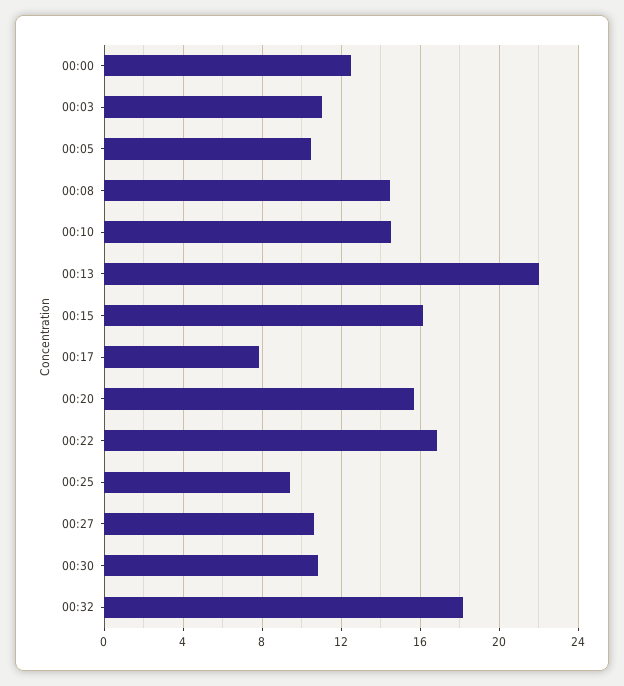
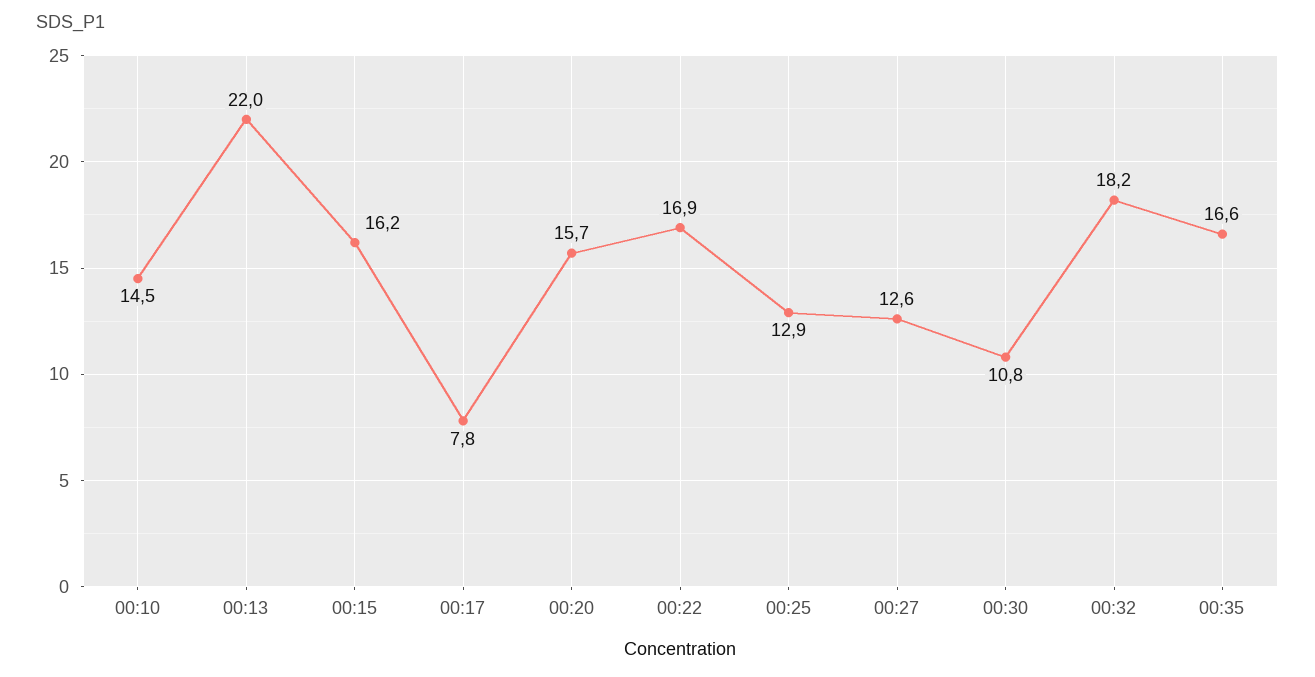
00:00: 12.5 -> none
00:03: 11 -> none
00:05: 10.5 -> none
00:08: 14.5 -> none
00:25: 9.5 -> 12.9
00:27: 10.5 -> 12.6
00:35: none -> 16.6

